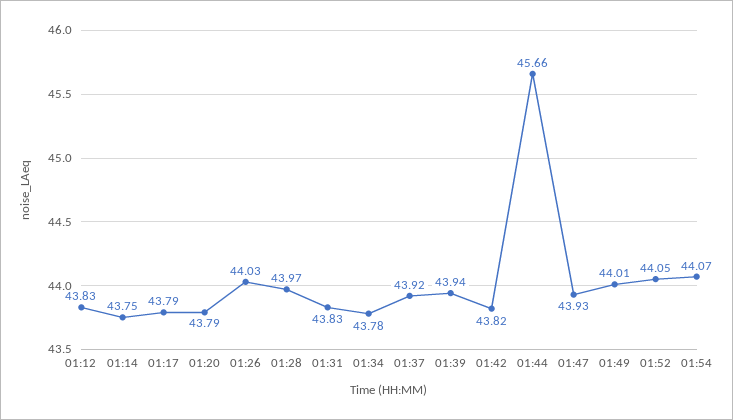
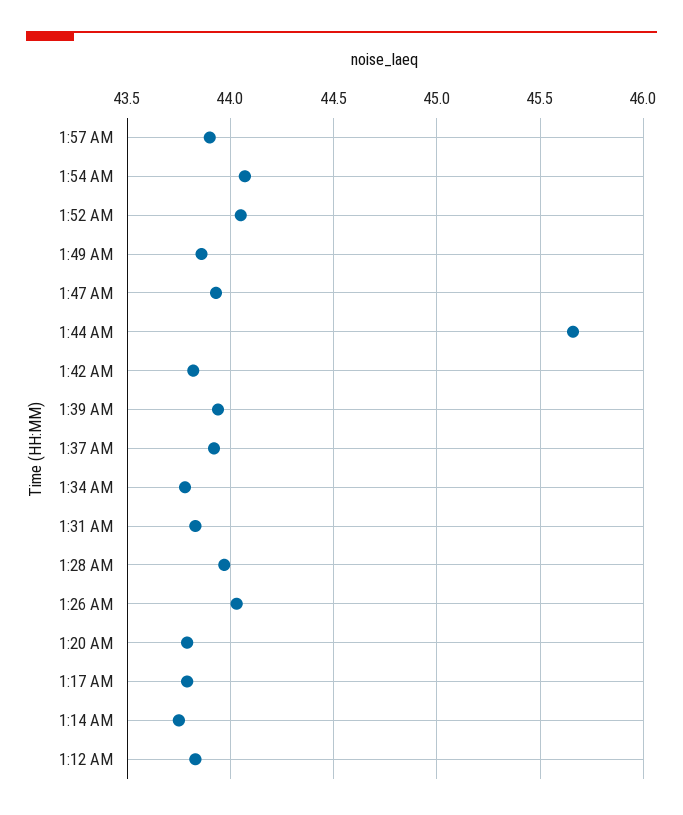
01:49: 44.01 -> 43.85
1:57 AM: none -> 43.9

